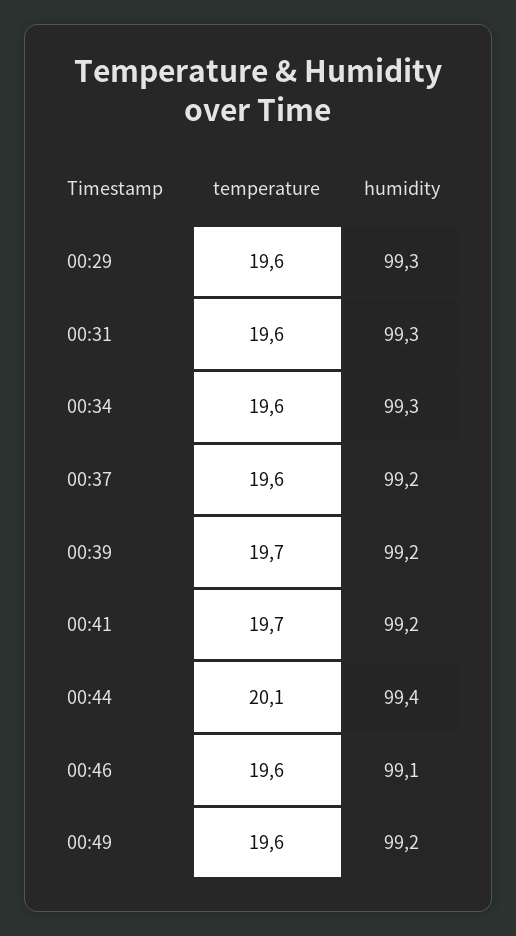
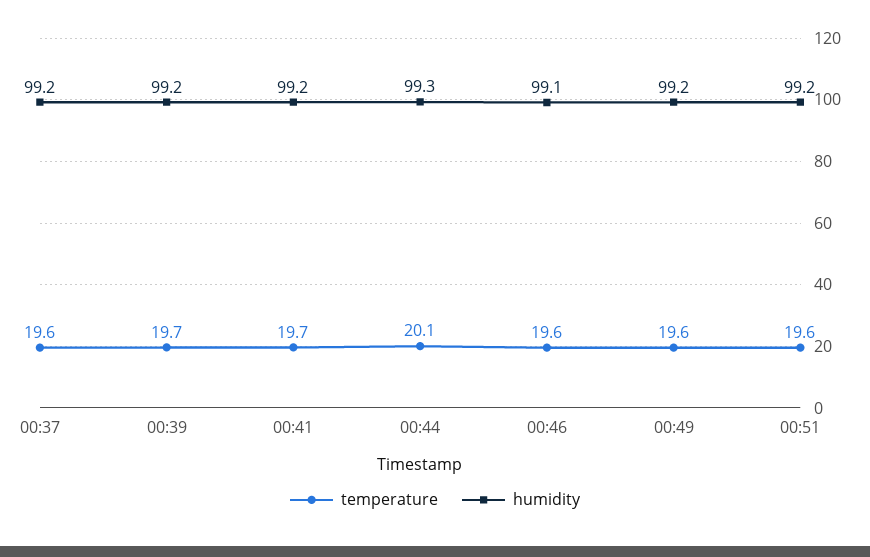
temperature, 00:29: 19.6 -> none
humidity, 00:29: 99.3 -> none
temperature, 00:31: 19.6 -> none
humidity, 00:31: 99.3 -> none
temperature, 00:34: 19.6 -> none
humidity, 00:34: 99.3 -> none
humidity, 00:44: 99.4 -> 99.3
temperature, 00:51: none -> 19.6
humidity, 00:51: none -> 99.2

